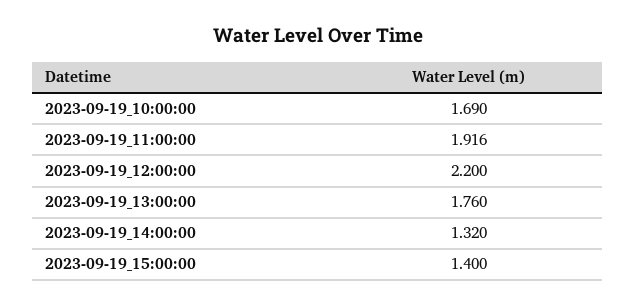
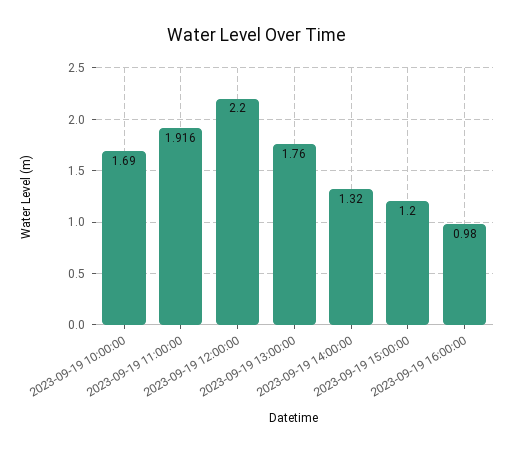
2023-09-19_15:00:00: 1.4 -> 1.2
2023-09-19 16:00:00: none -> 0.98

